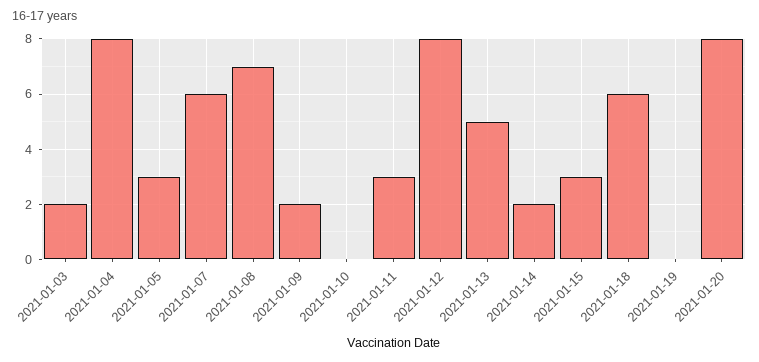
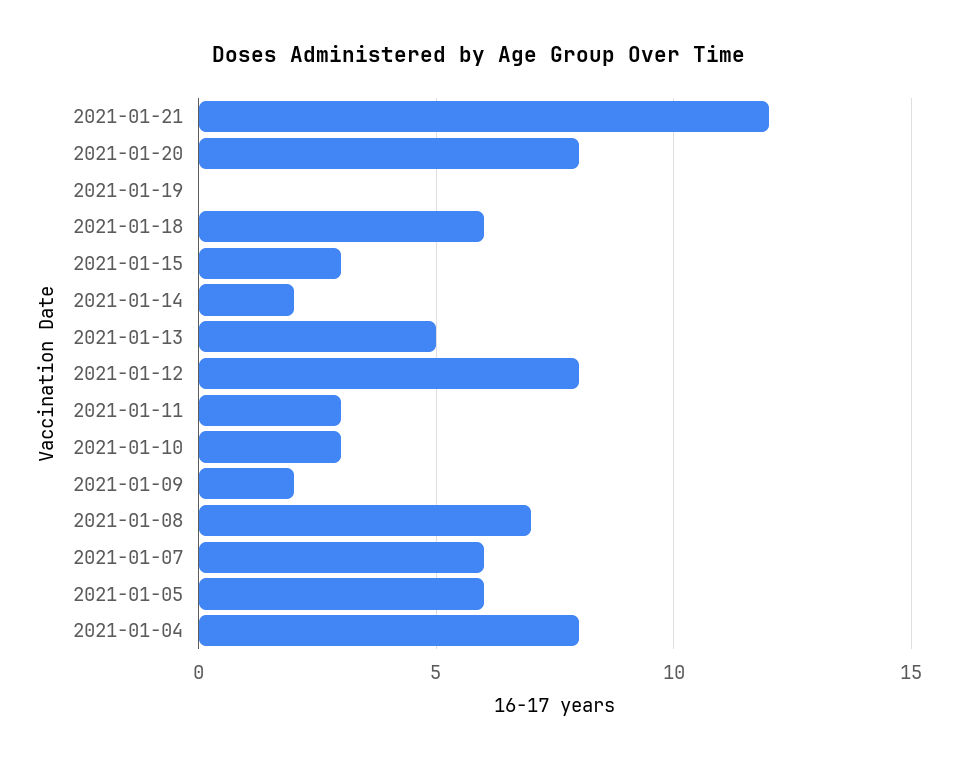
2021-01-03: 2 -> none
2021-01-05: 3 -> 6
2021-01-10: 0 -> 3
2021-01-21: none -> 12

